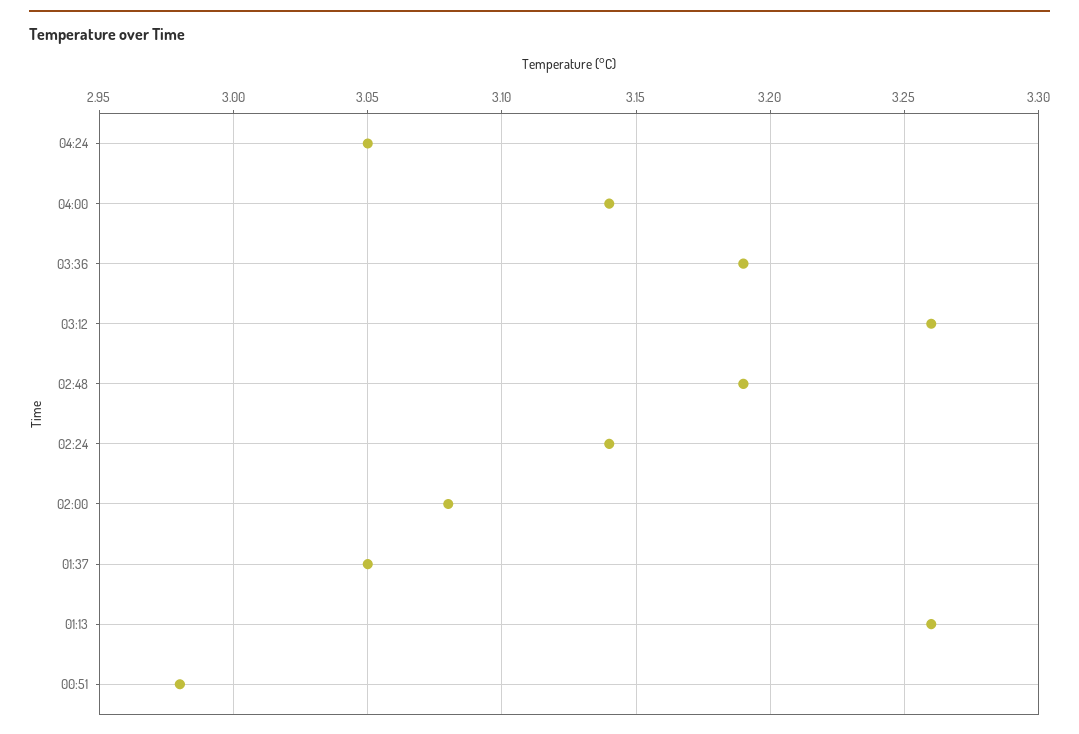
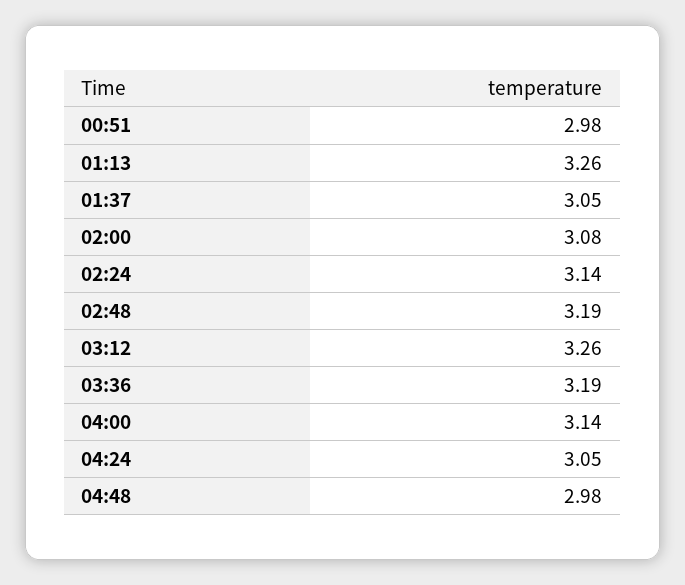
04:48: none -> 2.98

